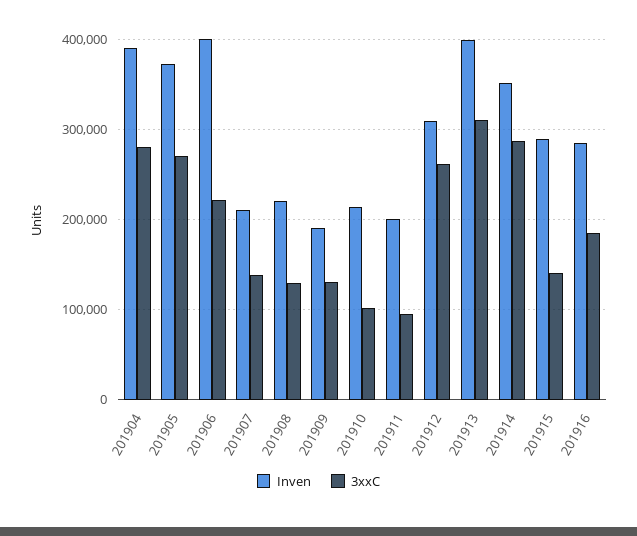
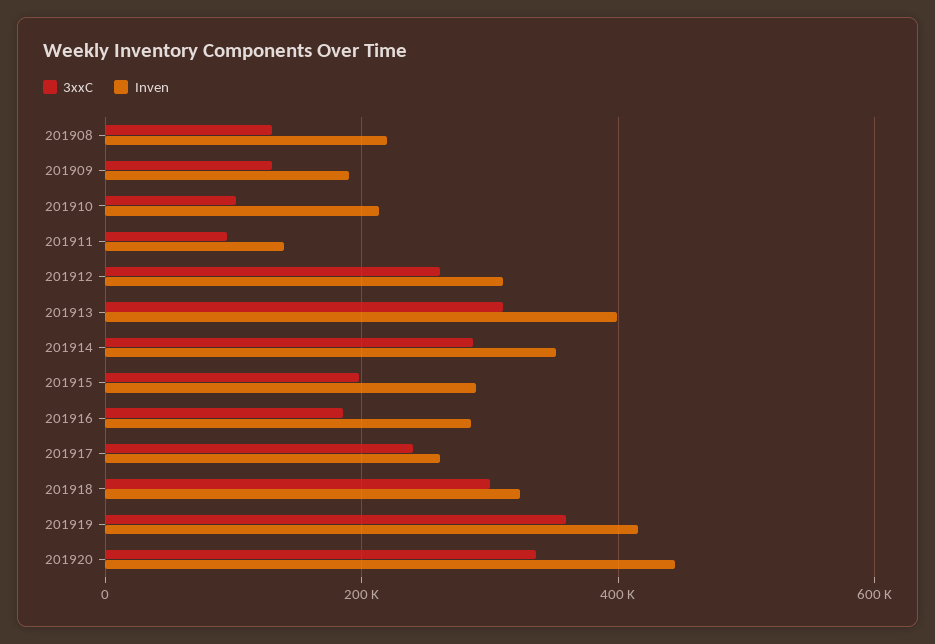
Inven, 201904: 390000 -> none
3xxC, 201904: 280000 -> none
Inven, 201905: 370000 -> none
3xxC, 201905: 270000 -> none
Inven, 201906: 400000 -> none
3xxC, 201906: 220000 -> none
Inven, 201907: 210000 -> none
3xxC, 201907: 140000 -> none
Inven, 201911: 200000 -> 140000
3xxC, 201915: 140000 -> 200000
3xxC, 201917: none -> 240000
Inven, 201917: none -> 260000
3xxC, 201918: none -> 300000
Inven, 201918: none -> 320000
3xxC, 201919: none -> 360000
Inven, 201919: none -> 420000
3xxC, 201920: none -> 340000
Inven, 201920: none -> 440000

